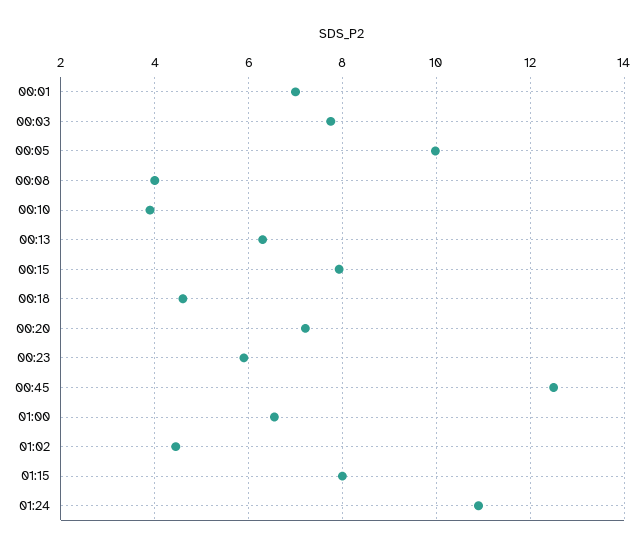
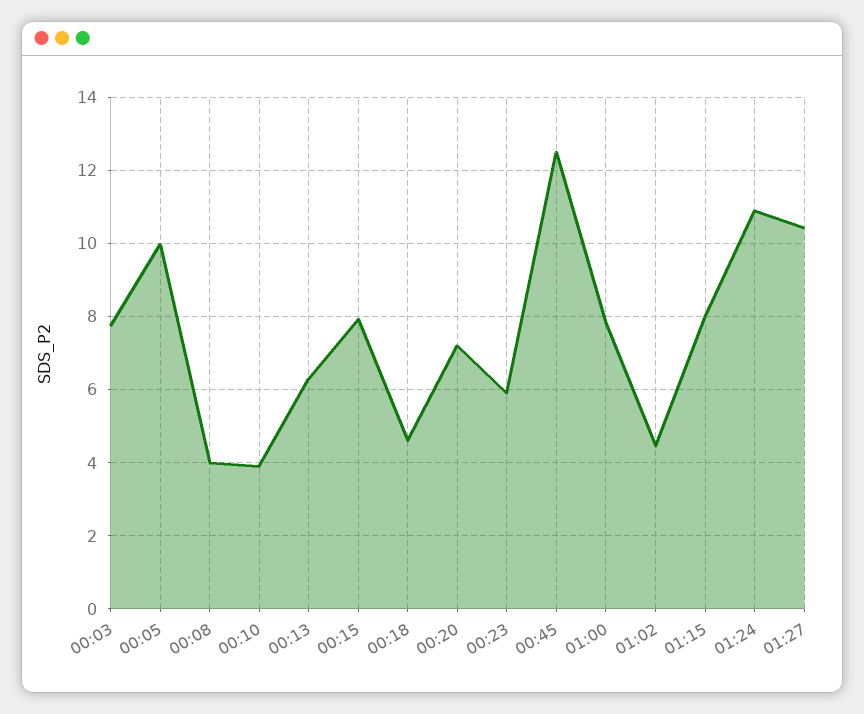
00:01: 7 -> none
01:00: 6.6 -> 7.8
01:27: none -> 10.4

